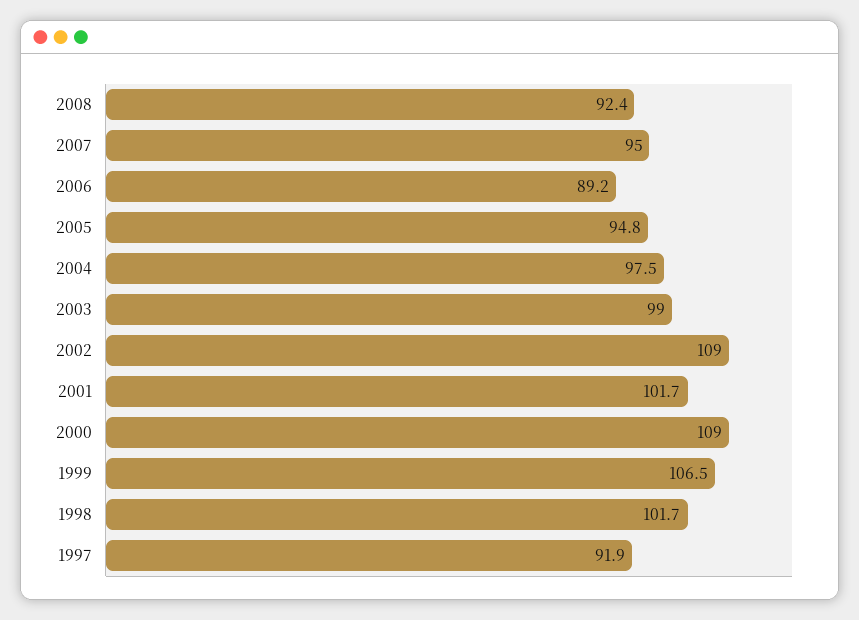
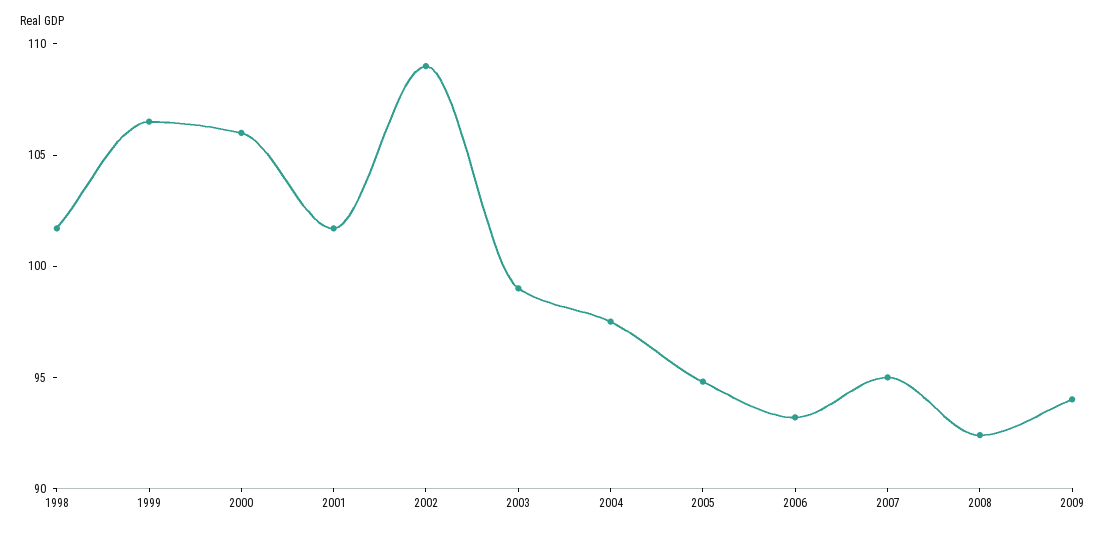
2006: 89.2 -> 93
2000: 109 -> 106
1997: 91.9 -> none
2009: none -> 94

